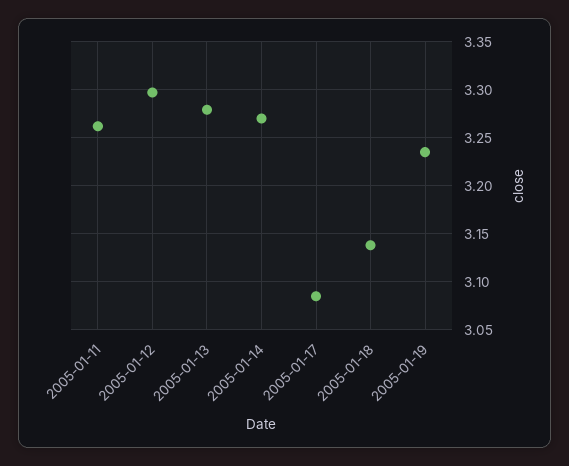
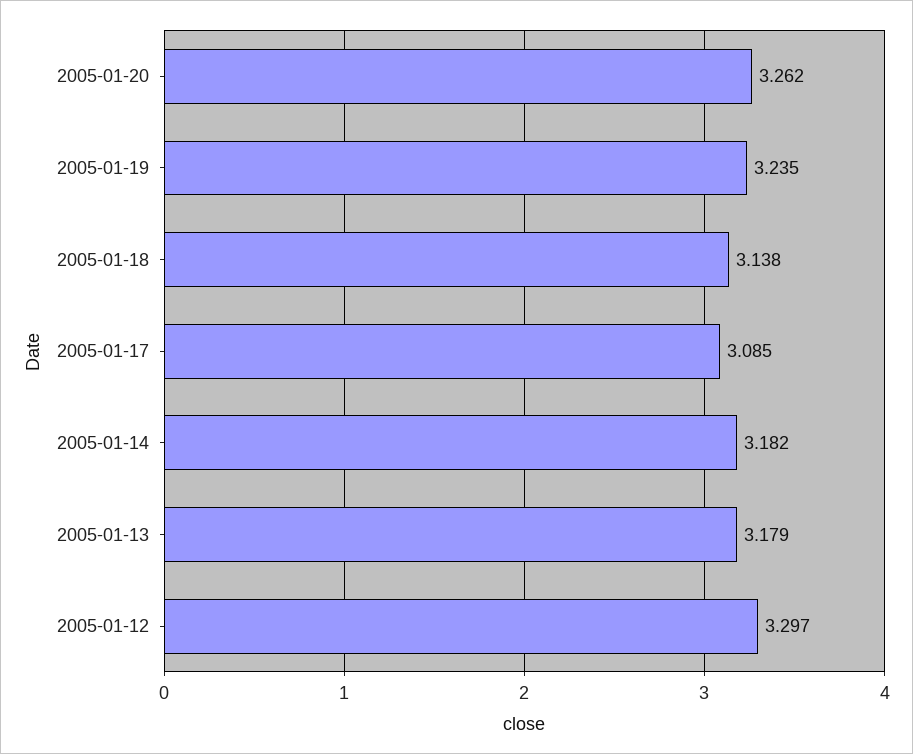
2005-01-11: 3.26 -> none
2005-01-13: 3.28 -> 3.179
2005-01-14: 3.27 -> 3.182
2005-01-20: none -> 3.262

